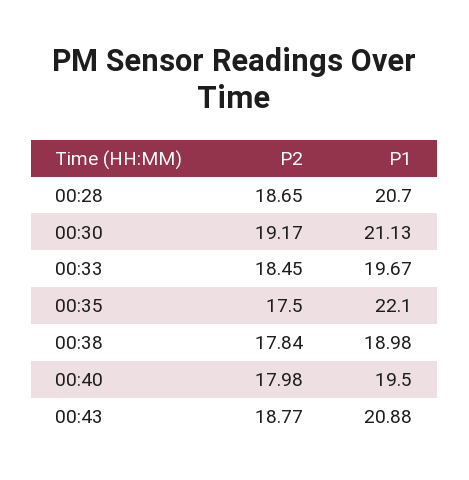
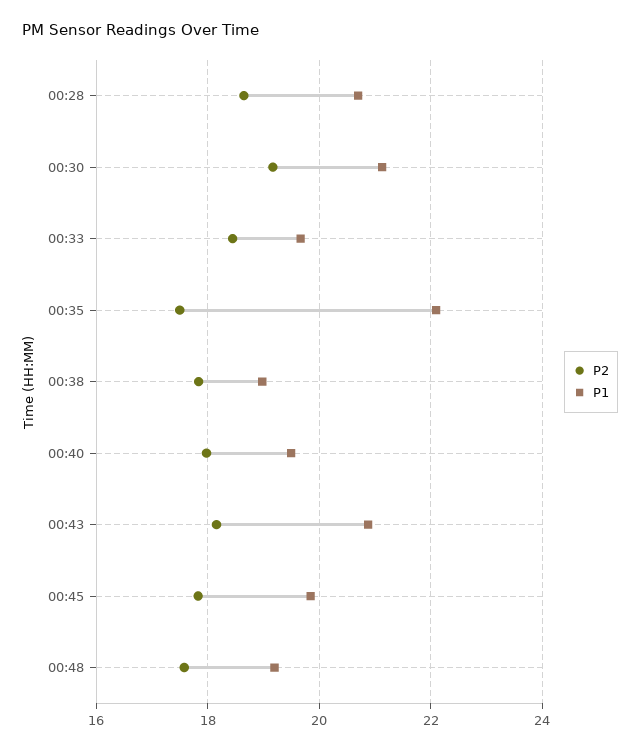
P2, 00:43: 18.77 -> 18.2
P2, 00:45: none -> 17.8
P1, 00:45: none -> 19.8
P2, 00:48: none -> 17.6
P1, 00:48: none -> 19.2

